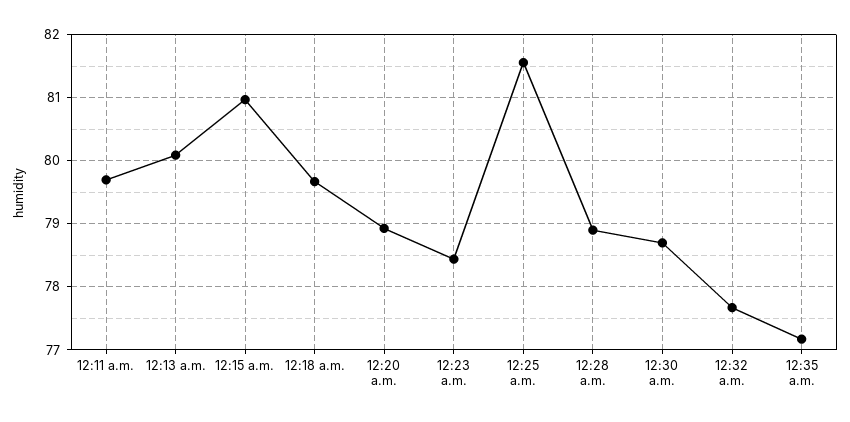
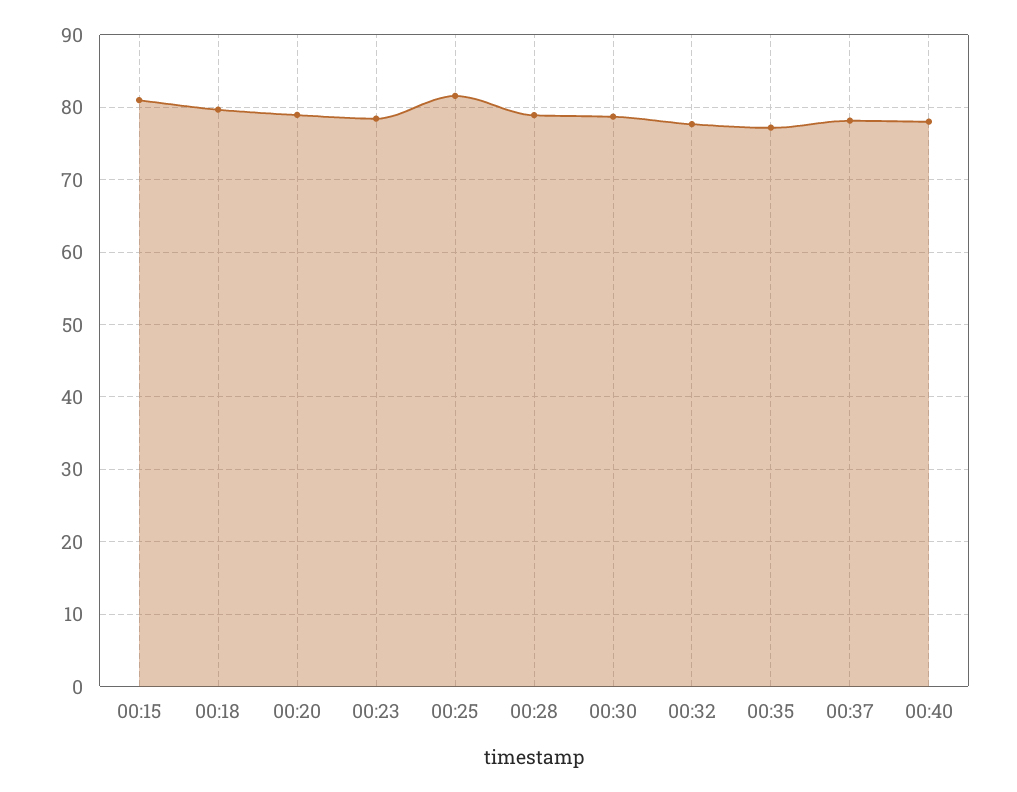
12:11 a.m.: 79.7 -> none
12:13 a.m.: 80.1 -> none
00:37: none -> 78
00:40: none -> 78

